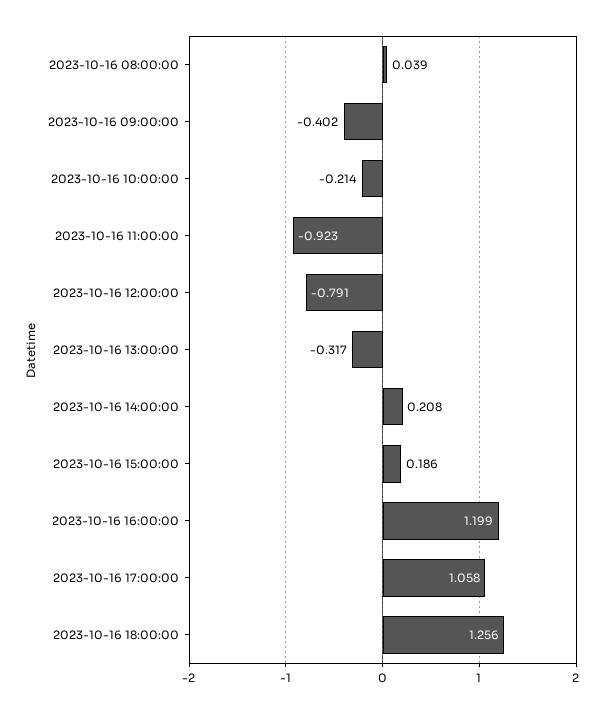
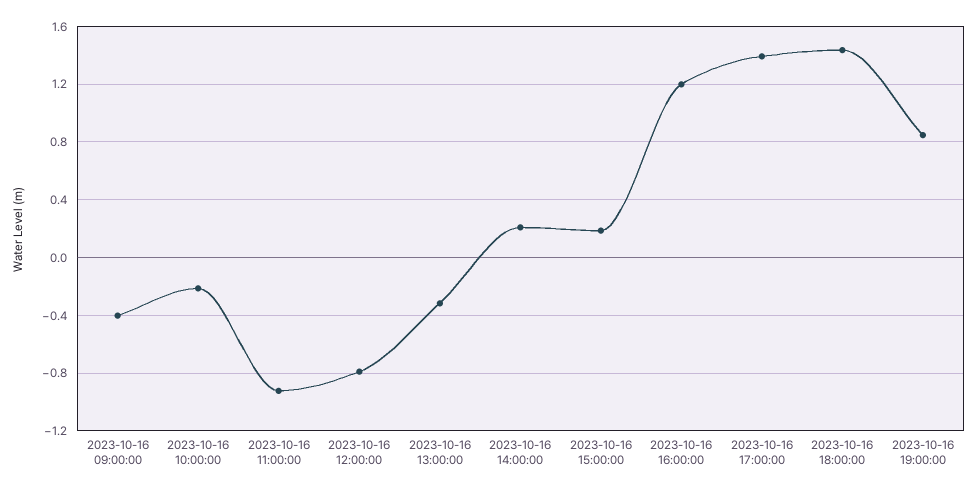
2023-10-16 08:00:00: 0.039 -> none
2023-10-16 17:00:00: 1.058 -> 1.4
2023-10-16 18:00:00: 1.256 -> 1.45
2023-10-16 19:00:00: none -> 0.85

